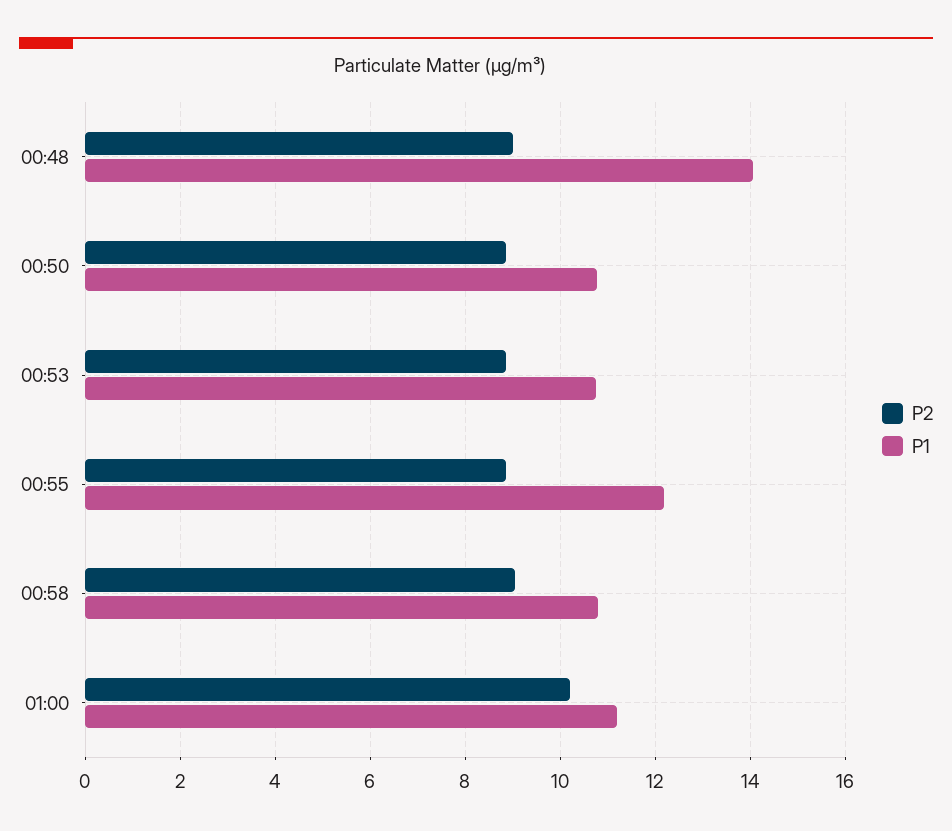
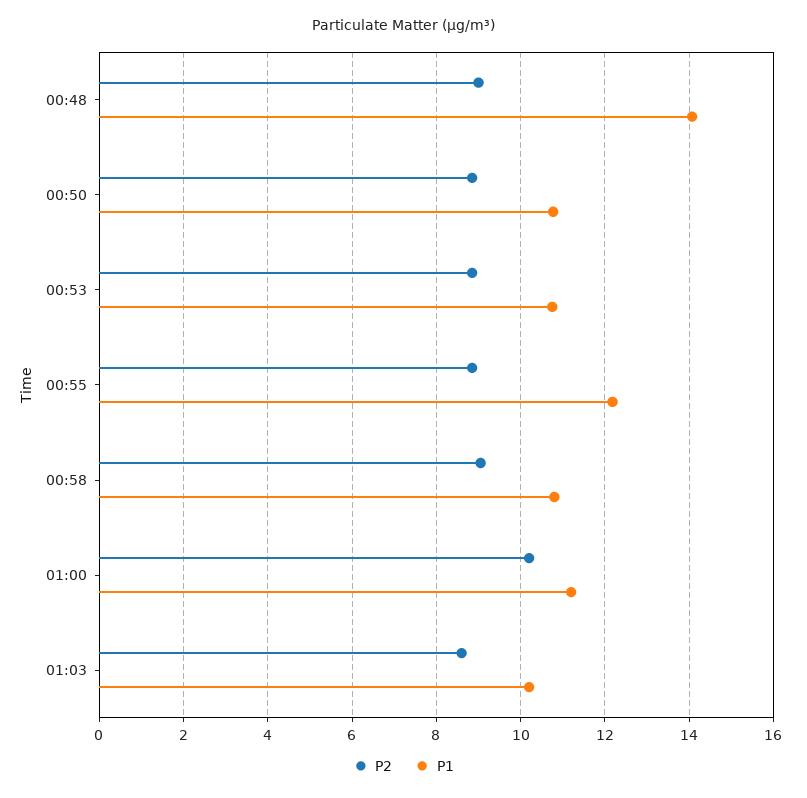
P2, 01:03: none -> 8.6
P1, 01:03: none -> 10.2

